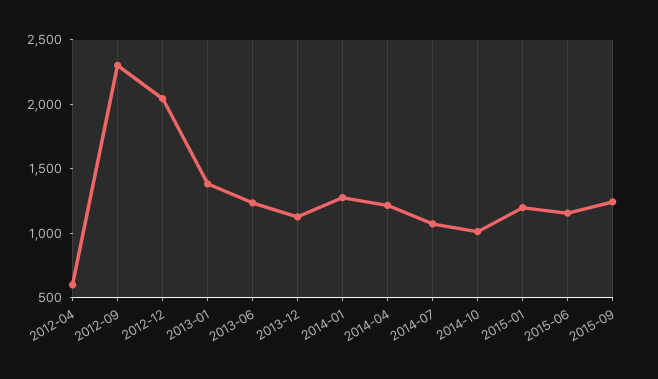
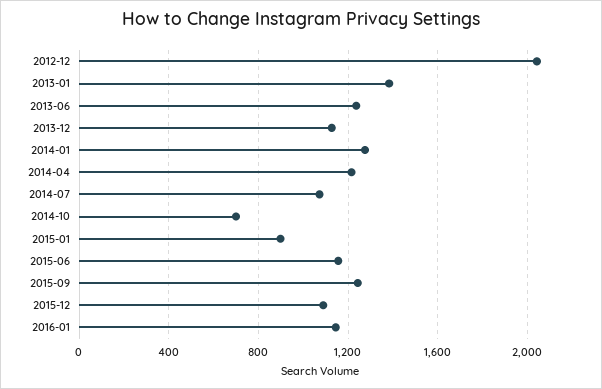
2012-04: 600 -> none
2012-09: 2300 -> none
2014-10: 1000 -> 700
2015-01: 1200 -> 900
2015-12: none -> 1100
2016-01: none -> 1150

